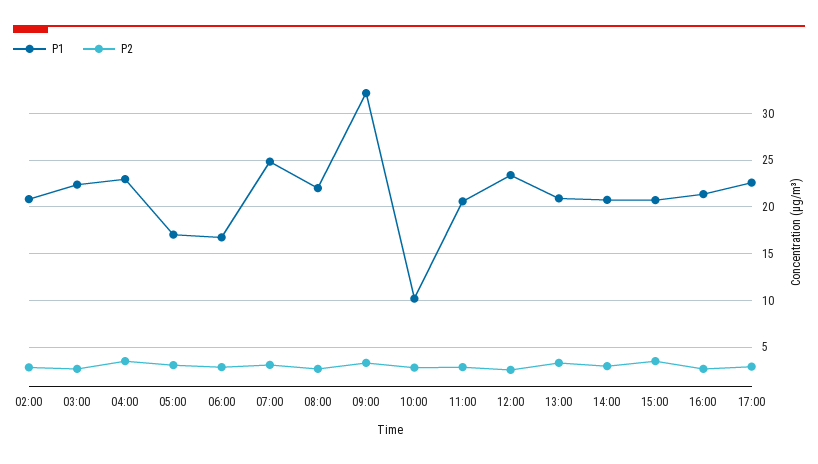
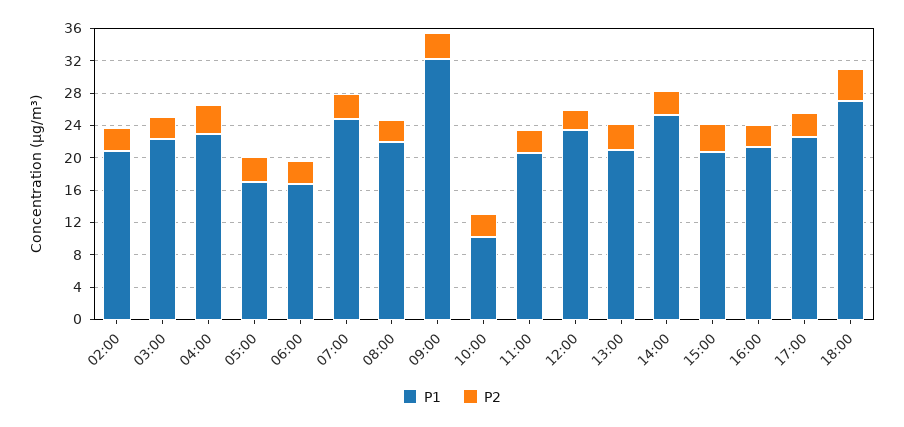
P1, 14:00: 21 -> 25
P1, 18:00: none -> 27
P2, 18:00: none -> 4

